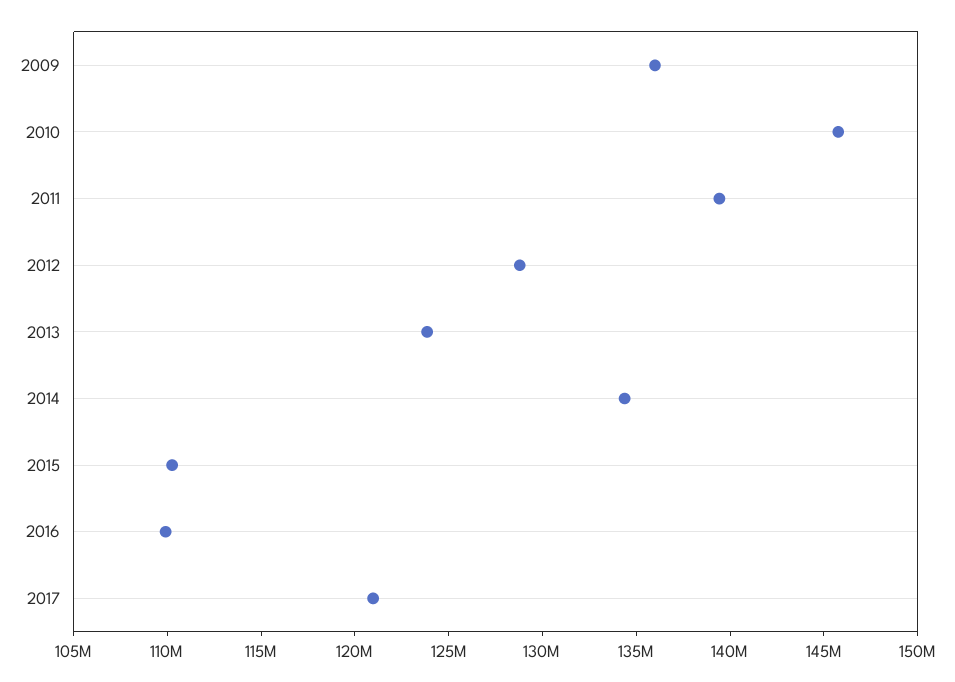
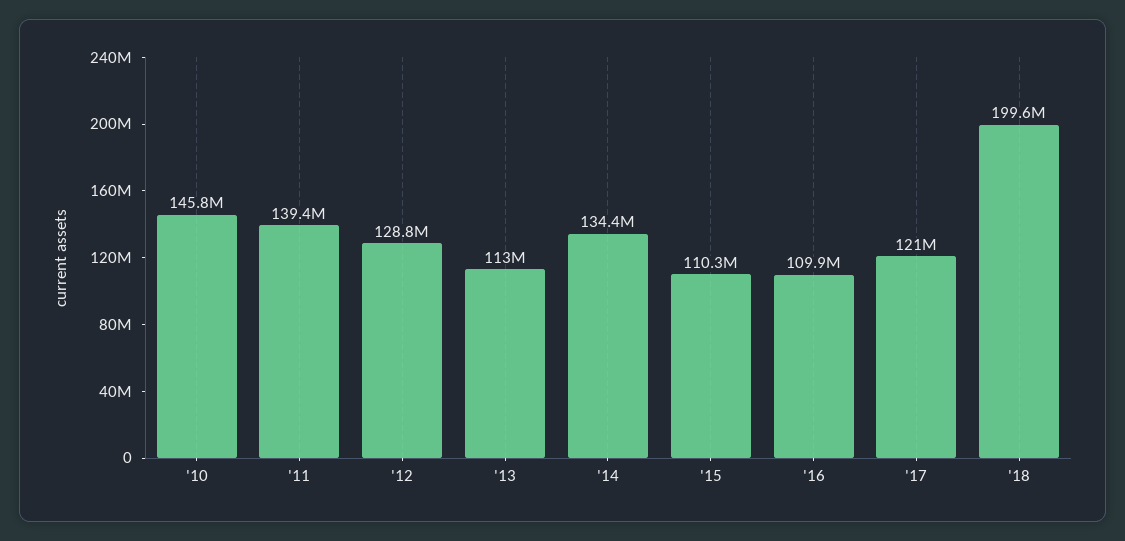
2009: 136000000 -> none
2013: 124000000 -> 113000000
'18: none -> 199600000

